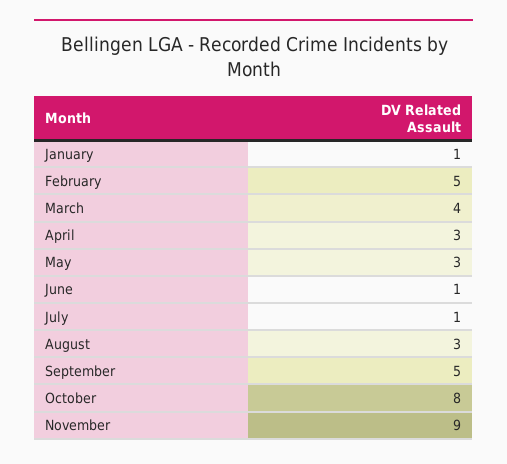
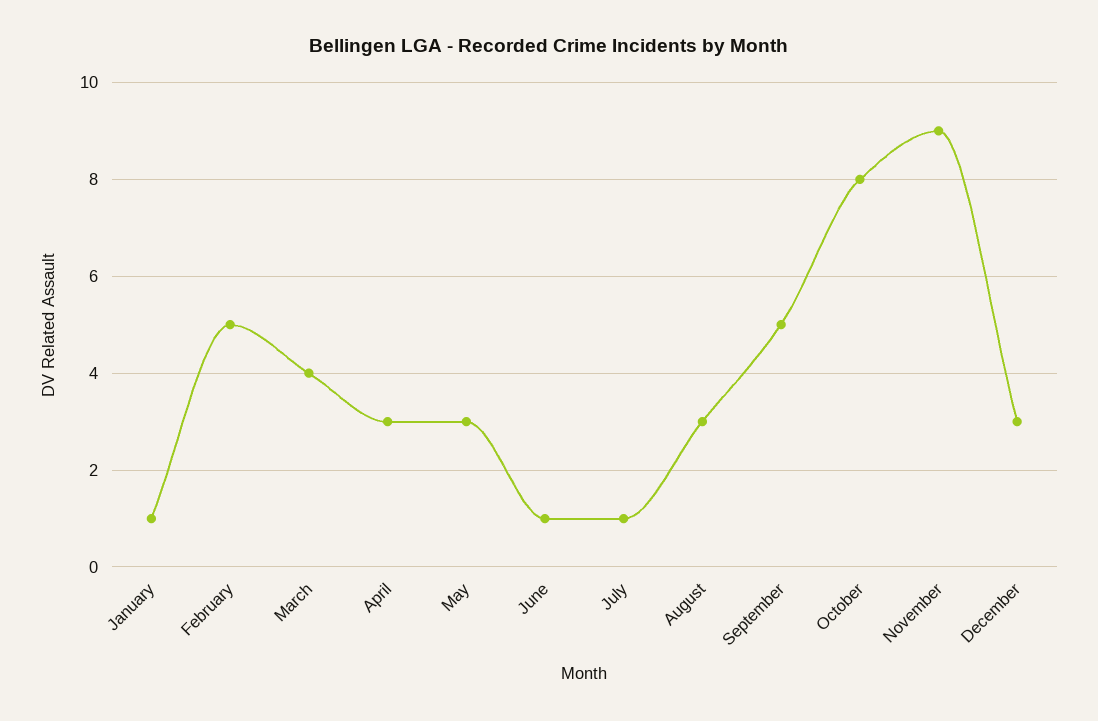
December: none -> 3

